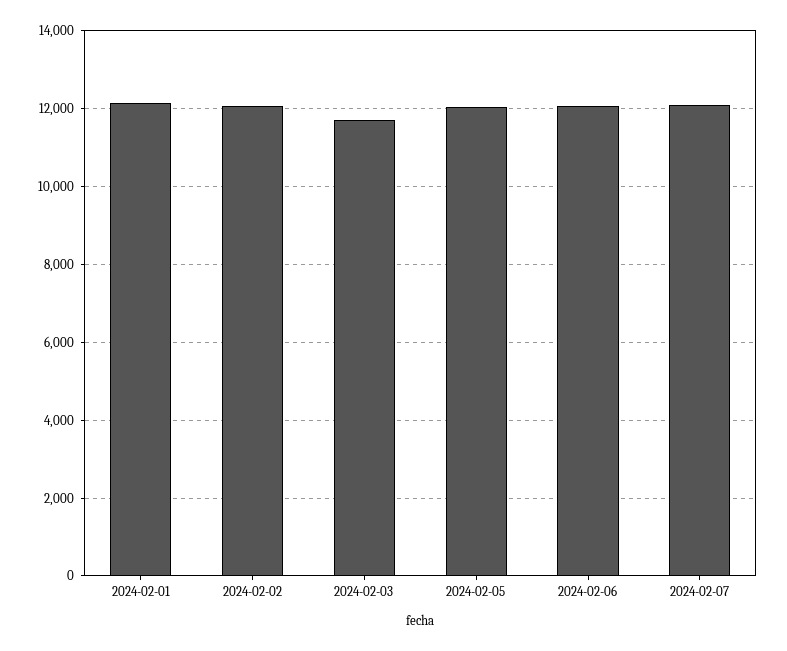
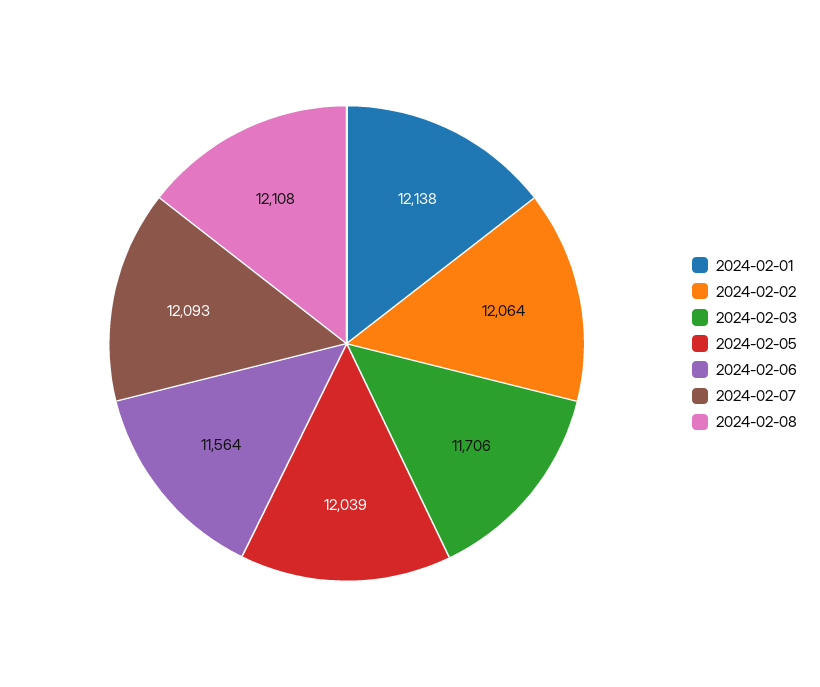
2024-02-06: 12000 -> 11564
2024-02-08: none -> 12108

